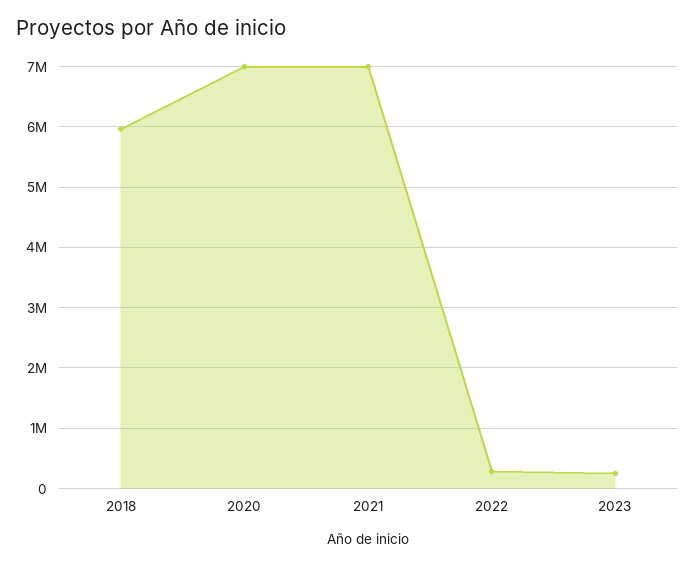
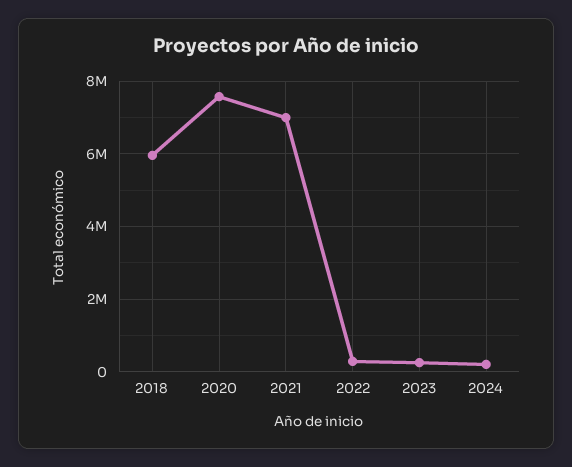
2020: 7000000 -> 7600000
2024: none -> 200000

